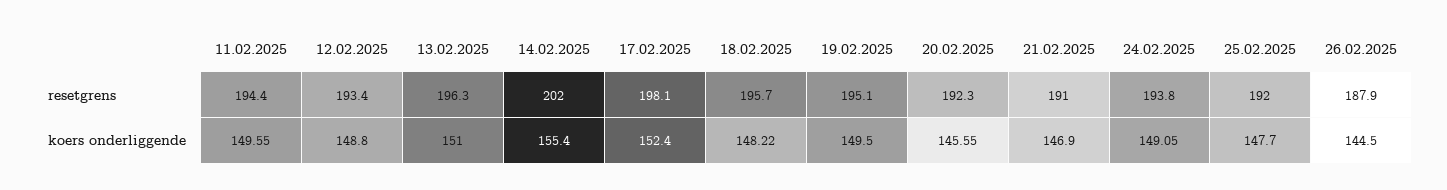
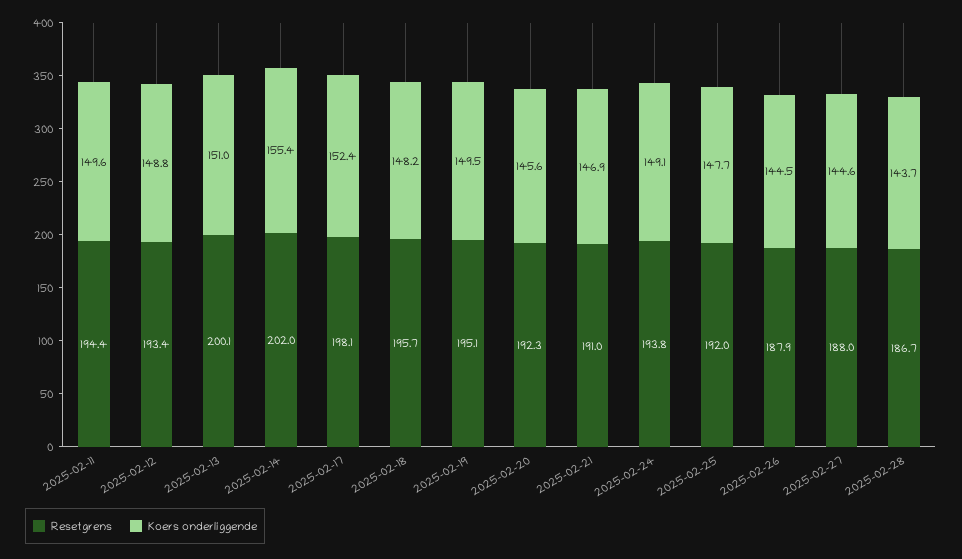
resetgrens, 13.02.2025: 196.3 -> 200.1
resetgrens, 2025-02-27: none -> 188
koers onderliggende, 2025-02-27: none -> 144.6
resetgrens, 2025-02-28: none -> 186.7
koers onderliggende, 2025-02-28: none -> 143.7

